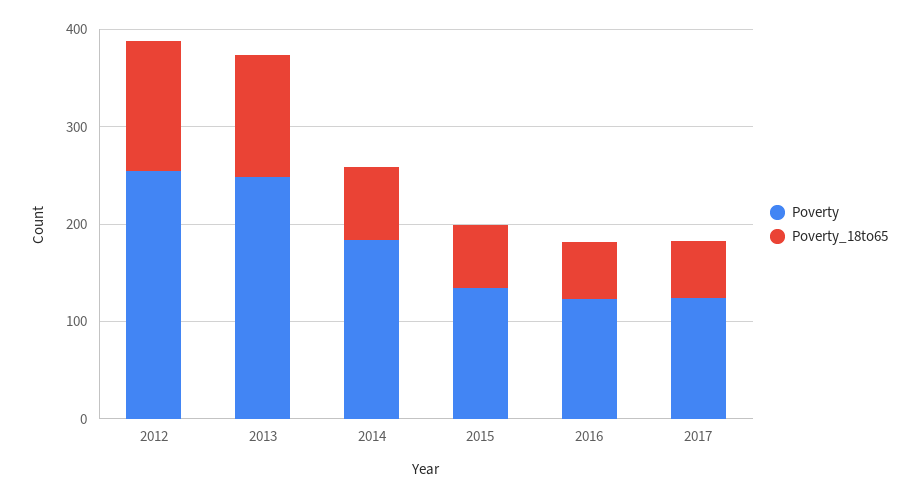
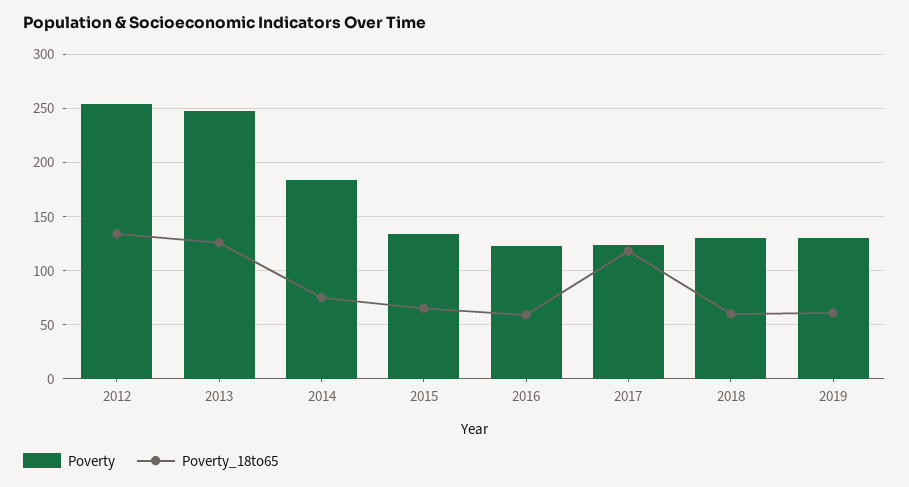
Poverty_18to65, 2017: 60 -> 120
Poverty, 2018: none -> 130
Poverty_18to65, 2018: none -> 60
Poverty, 2019: none -> 130
Poverty_18to65, 2019: none -> 60

